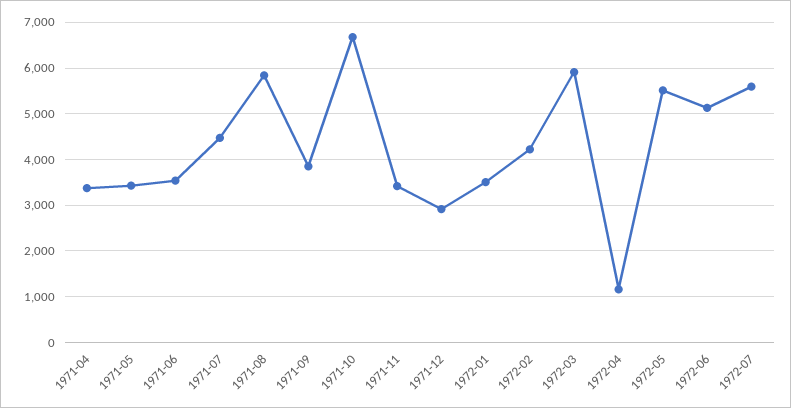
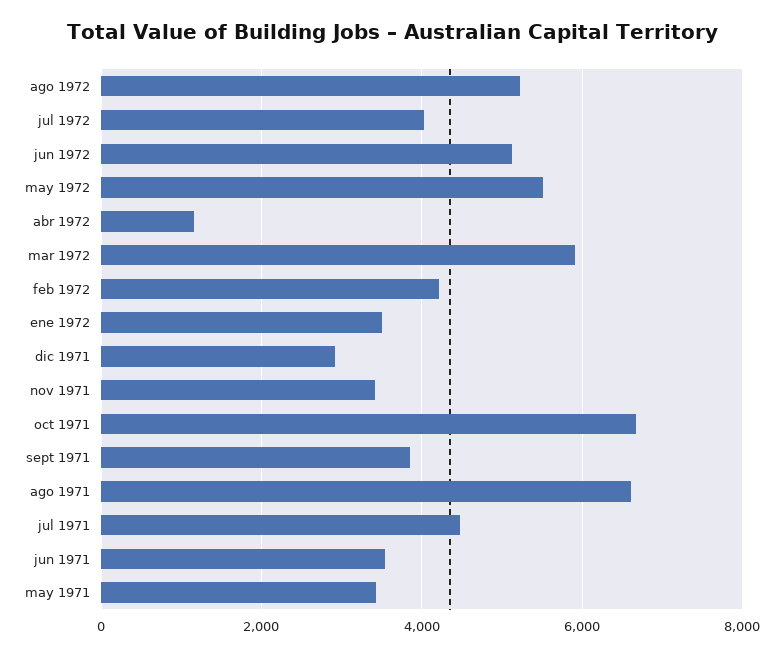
1971-04: 3400 -> none
1971-08: 5800 -> 6600
1972-07: 5600 -> 4000
ago 1972: none -> 5200

